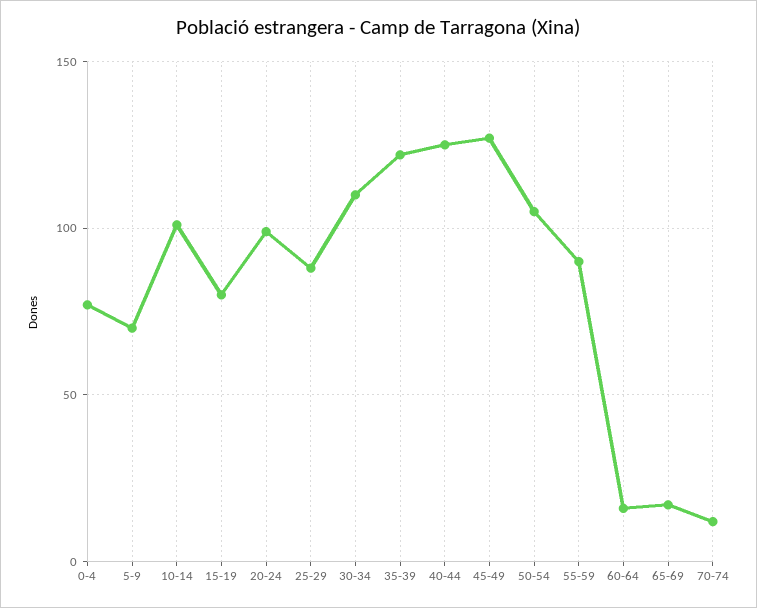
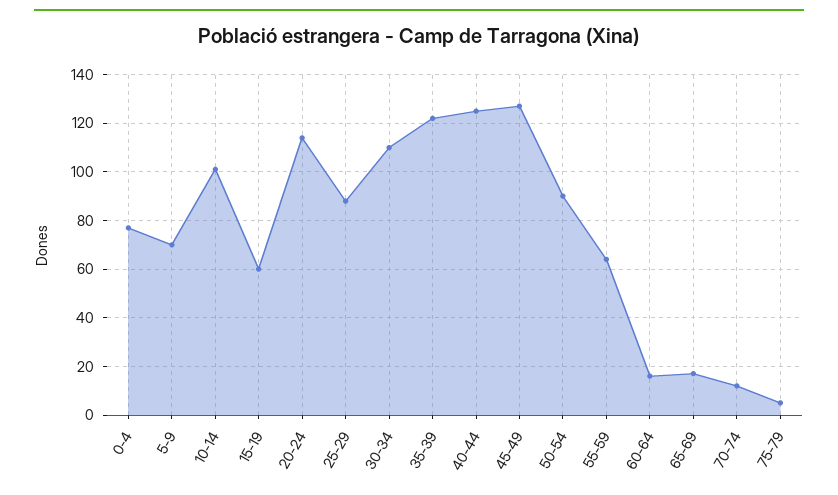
15-19: 80 -> 60
20-24: 100 -> 115
50-54: 105 -> 90
55-59: 90 -> 65
75-79: none -> 5

